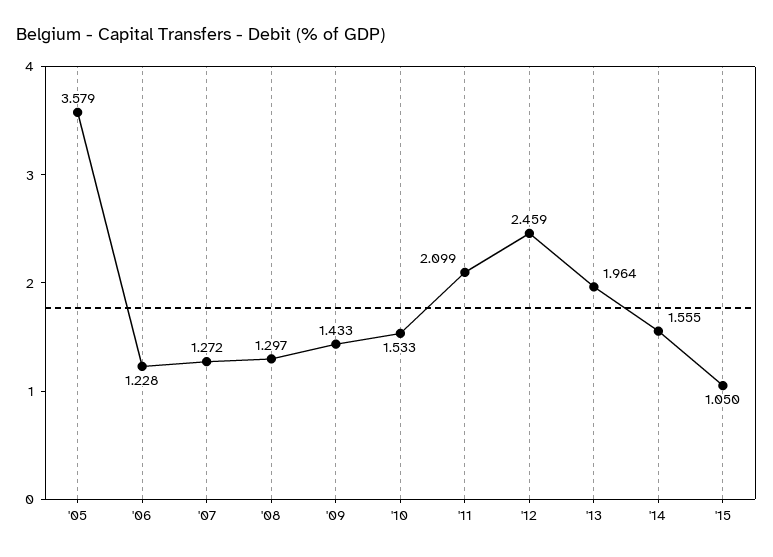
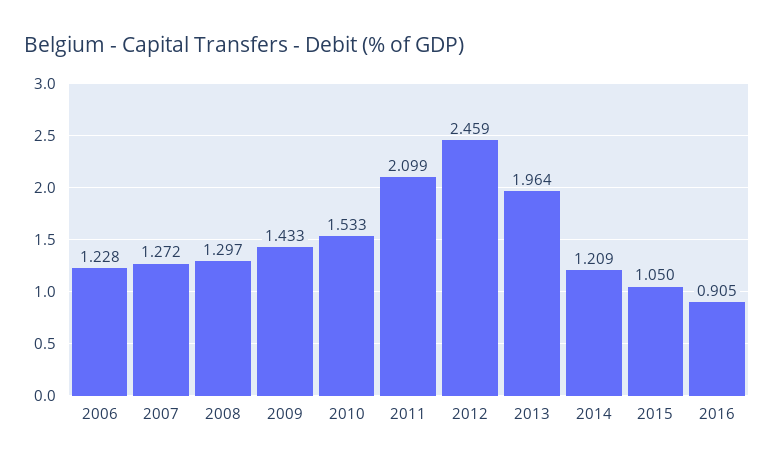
'05: 3.579 -> none
'14: 1.555 -> 1.209
2016: none -> 0.905

